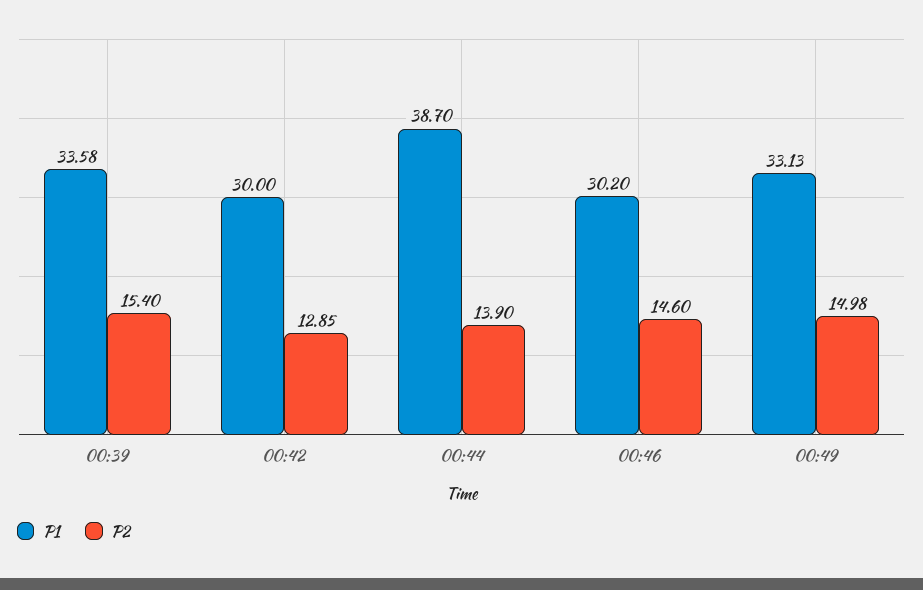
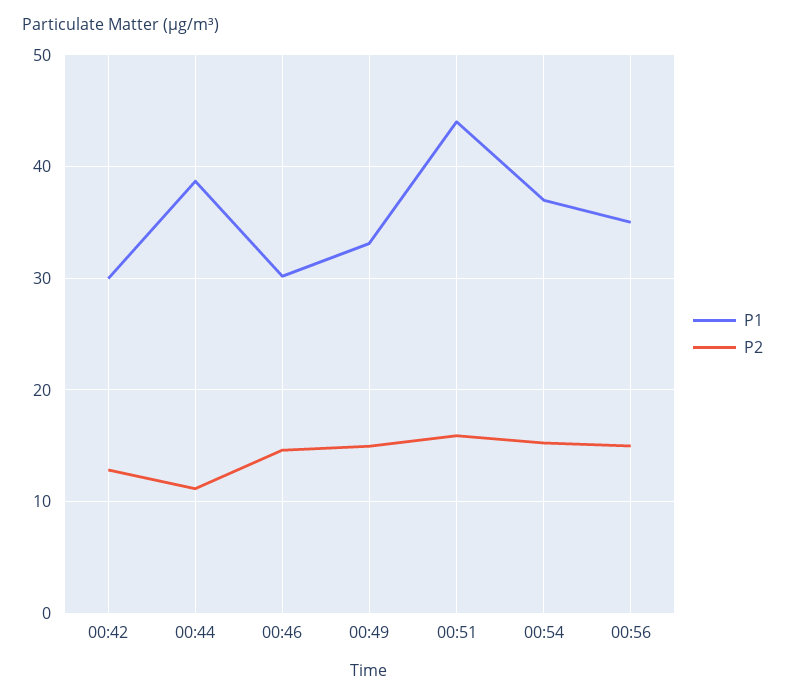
P1, 00:39: 33.58 -> none
P2, 00:39: 15.4 -> none
P2, 00:44: 13.9 -> 11
P1, 00:51: none -> 44
P2, 00:51: none -> 16
P1, 00:54: none -> 37
P2, 00:54: none -> 15
P1, 00:56: none -> 35
P2, 00:56: none -> 15

